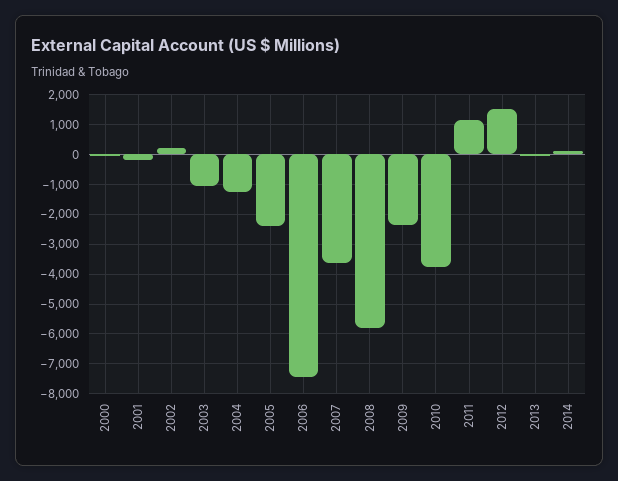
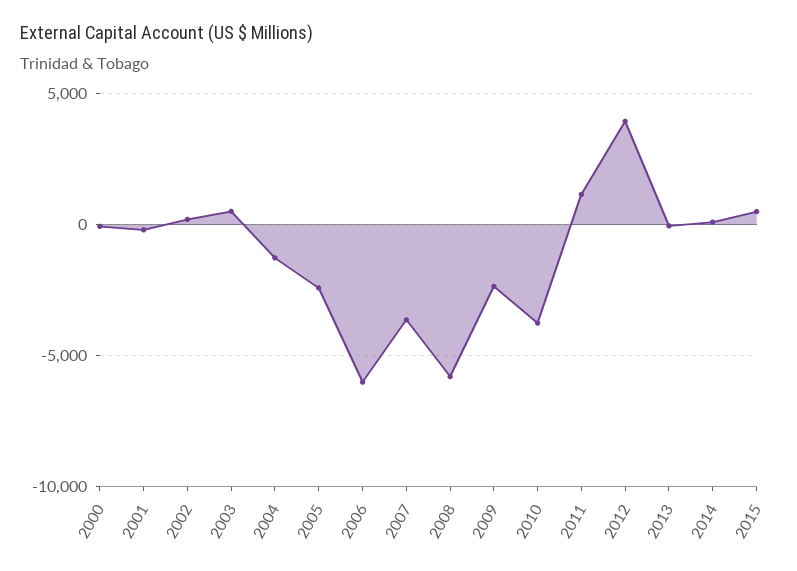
2003: -1000 -> 500
2006: -7500 -> -6000
2012: 1500 -> 4000
2015: none -> 500

